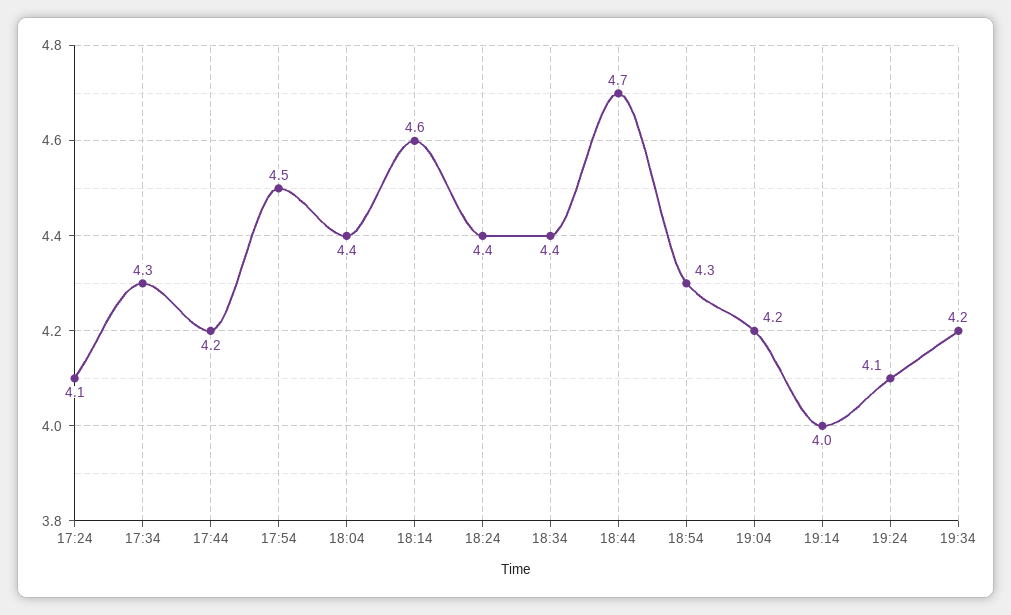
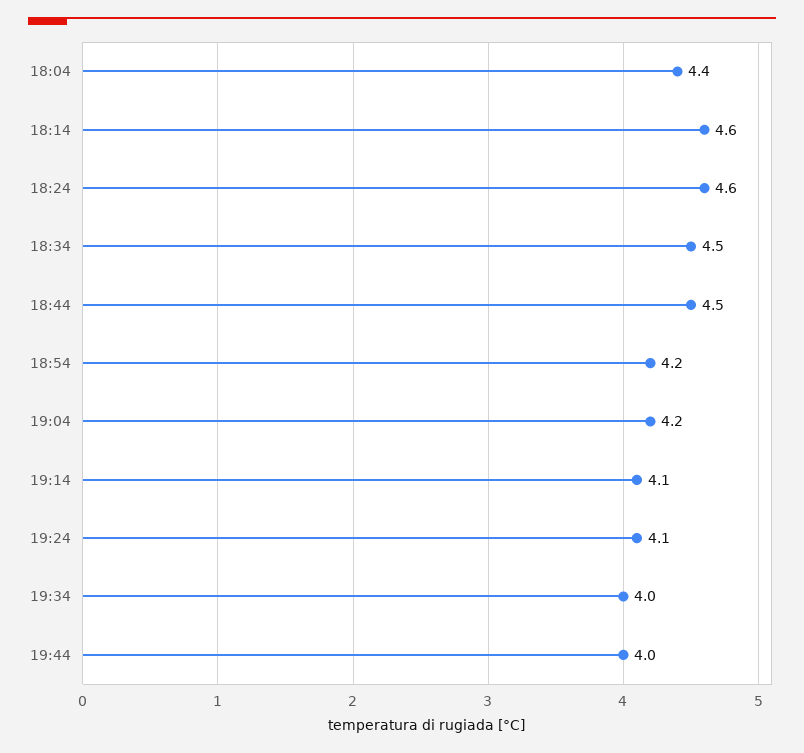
17:24: 4.1 -> none
17:34: 4.3 -> none
17:44: 4.2 -> none
17:54: 4.5 -> none
18:24: 4.4 -> 4.6
18:34: 4.4 -> 4.5
18:44: 4.7 -> 4.5
18:54: 4.3 -> 4.2
19:14: 4 -> 4.1
19:34: 4.2 -> 4
19:44: none -> 4

